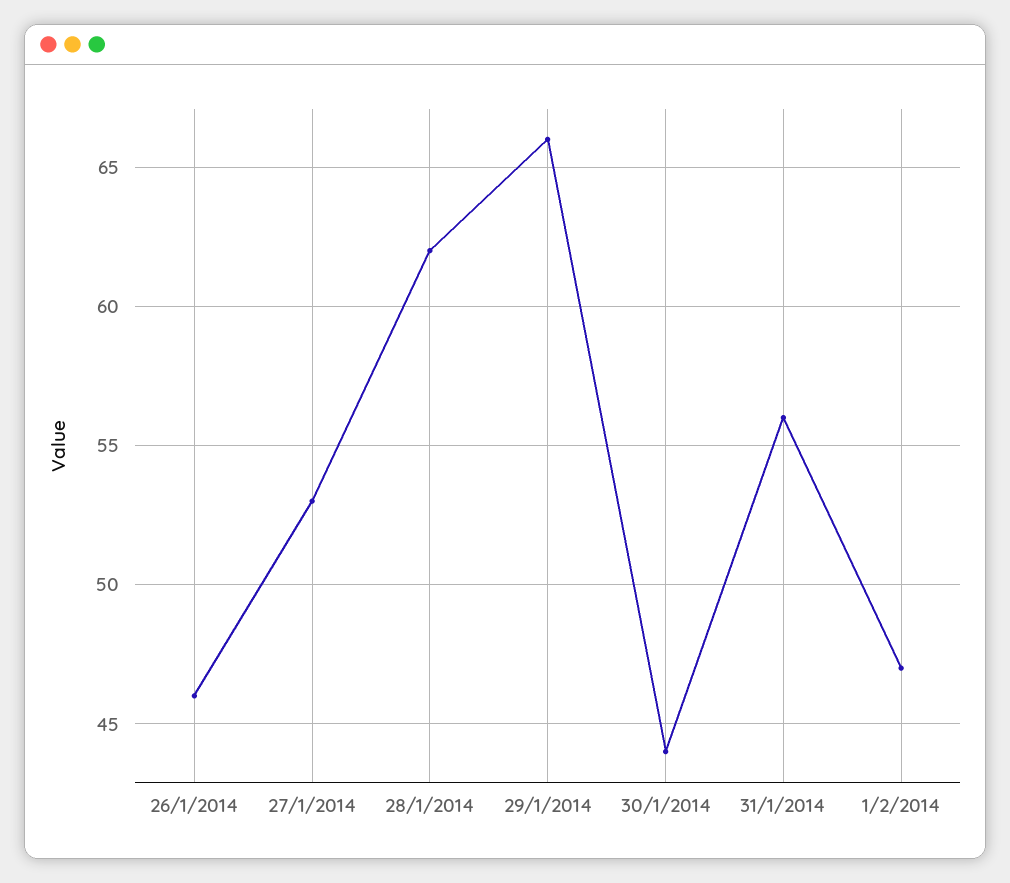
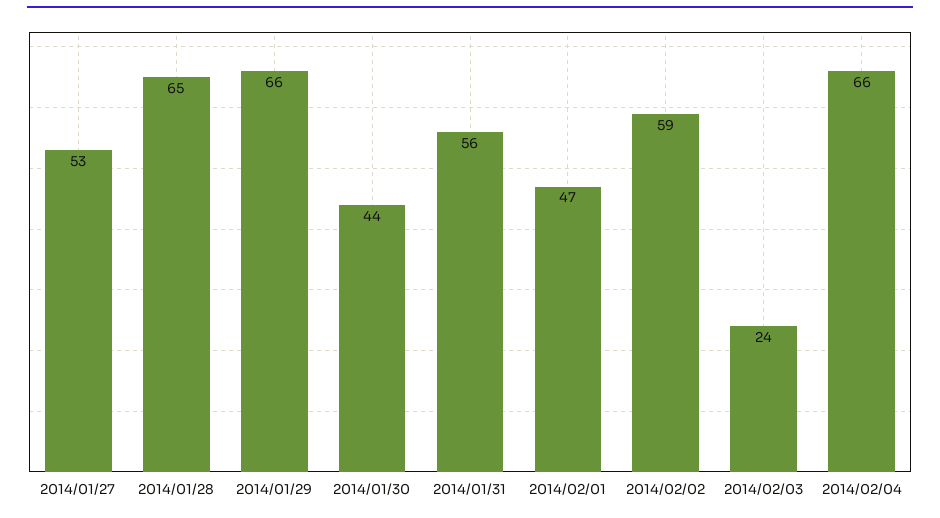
26/1/2014: 46 -> none
28/1/2014: 62 -> 65
2014/02/02: none -> 59
2014/02/03: none -> 24
2014/02/04: none -> 66

